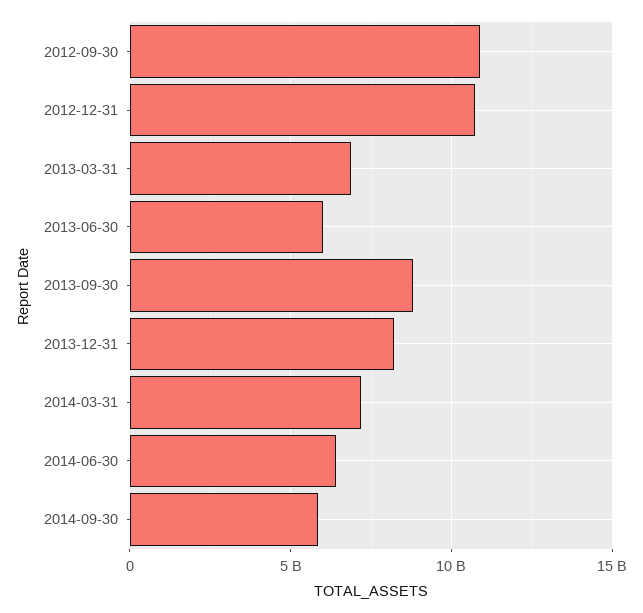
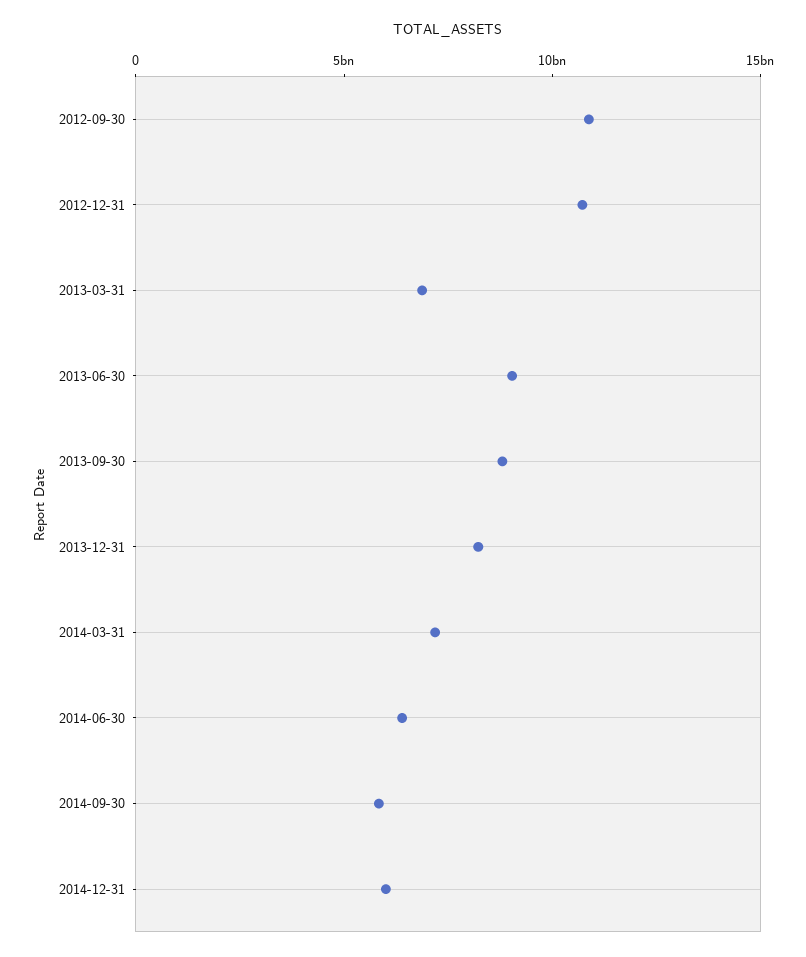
2013-06-30: 6000000000 -> 9000000000
2014-12-31: none -> 6000000000

